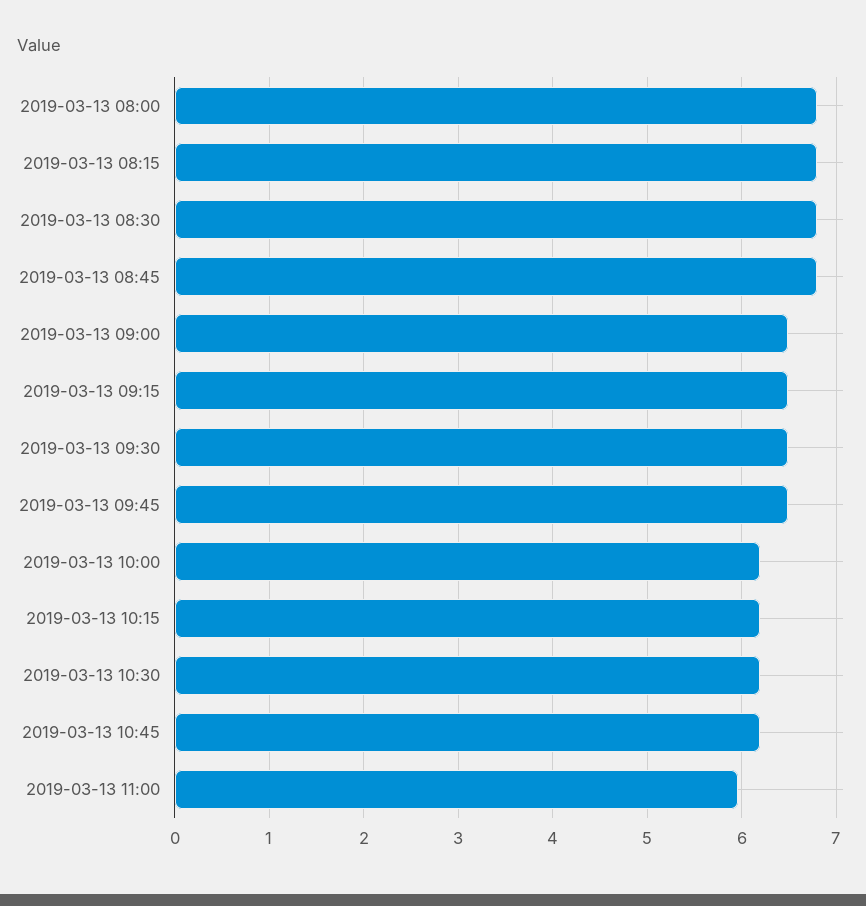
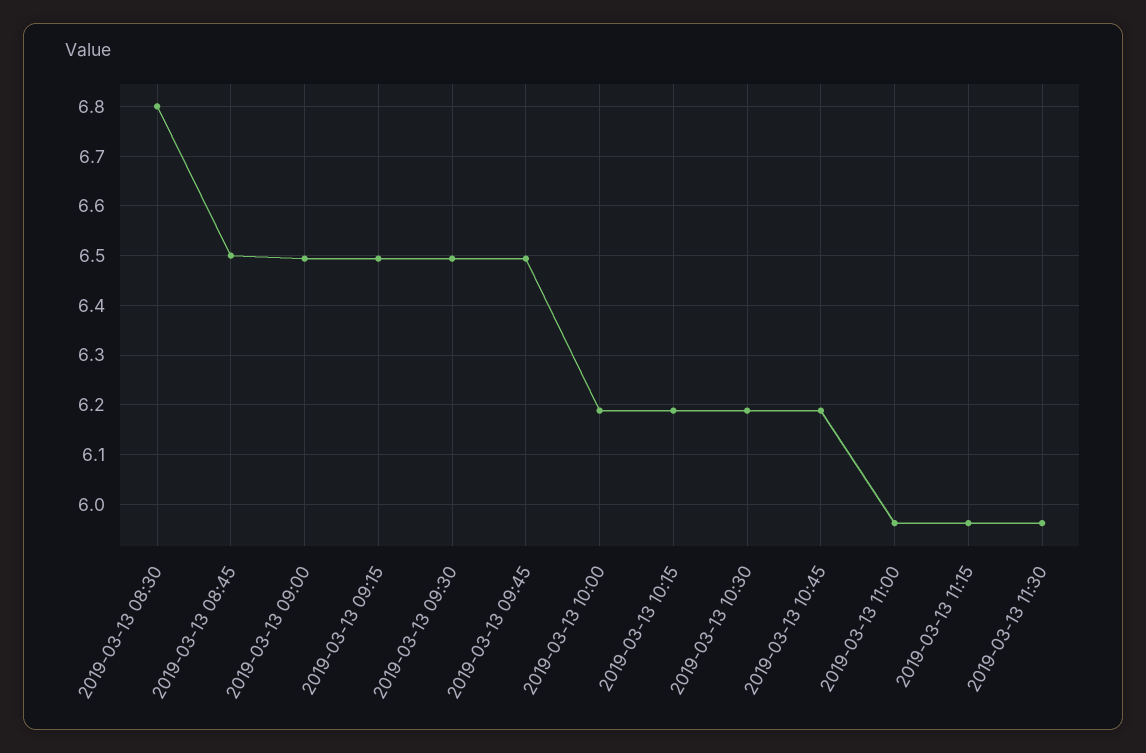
2019-03-13 08:00: 6.8 -> none
2019-03-13 08:15: 6.8 -> none
2019-03-13 08:45: 6.8 -> 6.5
2019-03-13 11:15: none -> 5.96
2019-03-13 11:30: none -> 5.96

